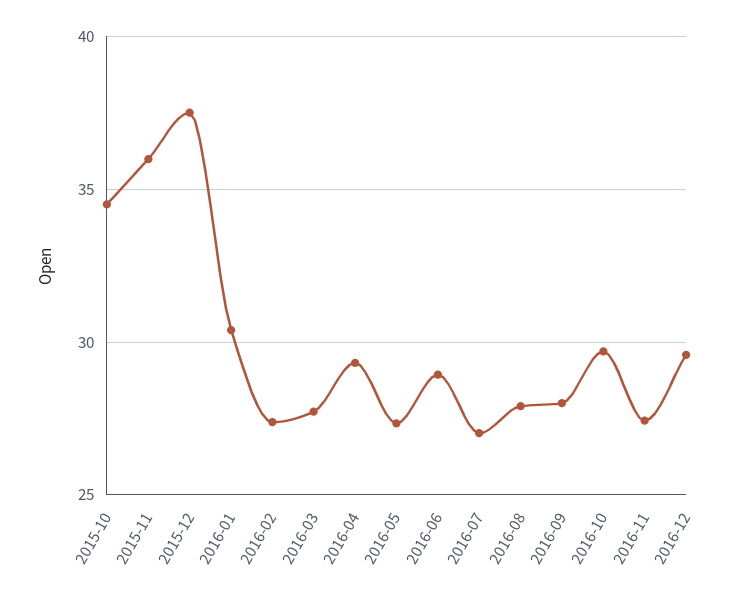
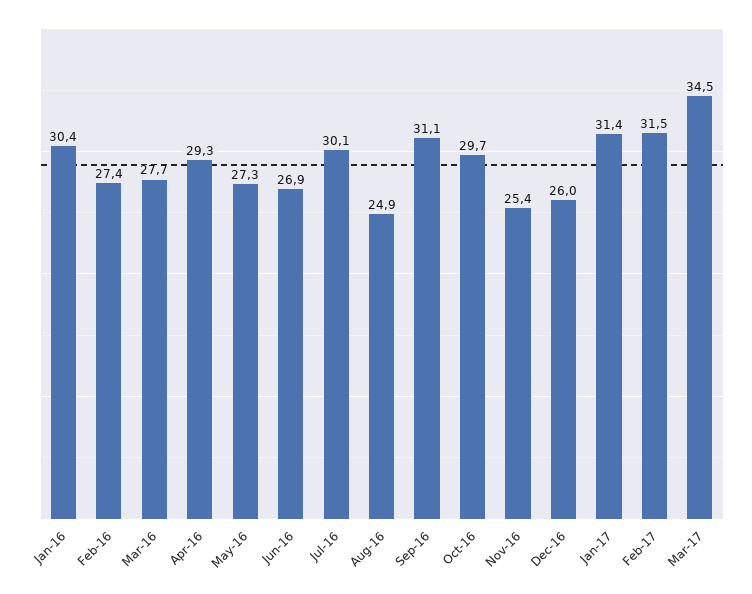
2015-10: 34.5 -> none
2015-11: 36 -> none
2015-12: 37.5 -> none
2016-06: 29 -> 26.9
2016-07: 27 -> 30.1
2016-08: 28 -> 24.9
2016-09: 28 -> 31.1
2016-11: 27.5 -> 25.4
2016-12: 29.5 -> 26
Jan-17: none -> 31.4
Feb-17: none -> 31.5
Mar-17: none -> 34.5

